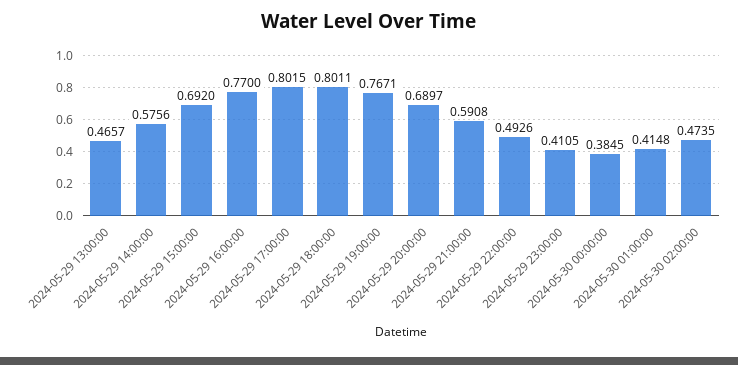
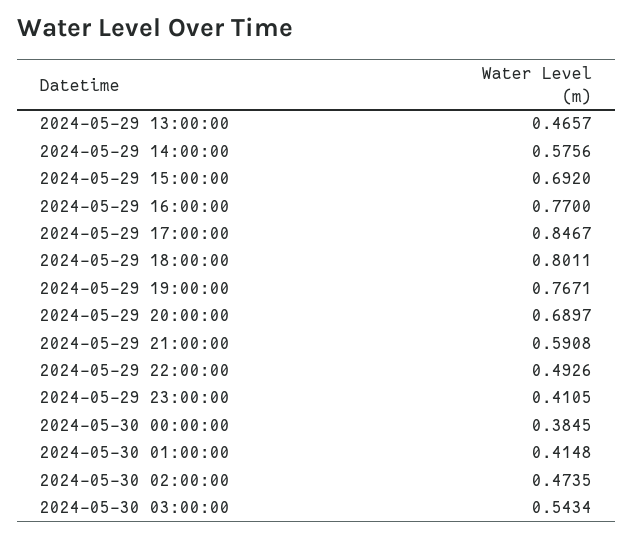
2024-05-29 17:00:00: 0.8015 -> 0.8467
2024-05-30 03:00:00: none -> 0.5434

